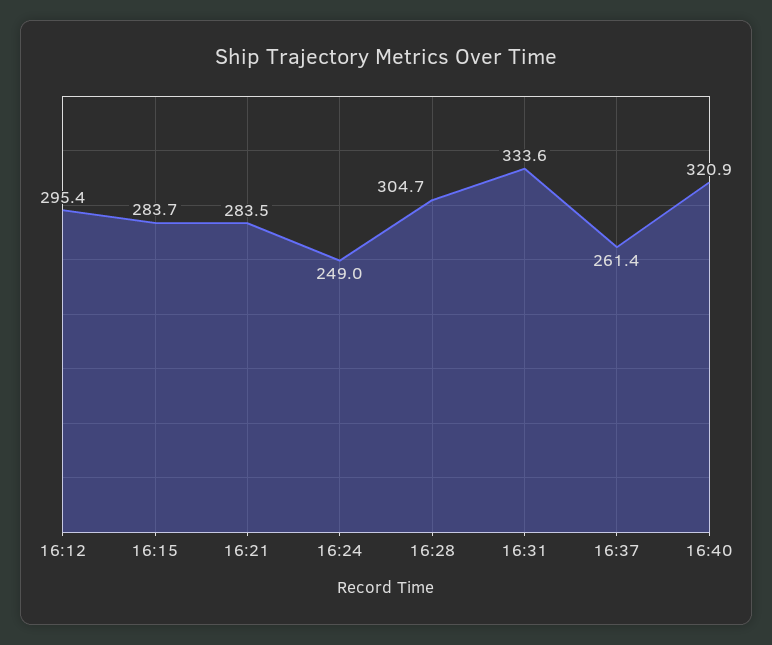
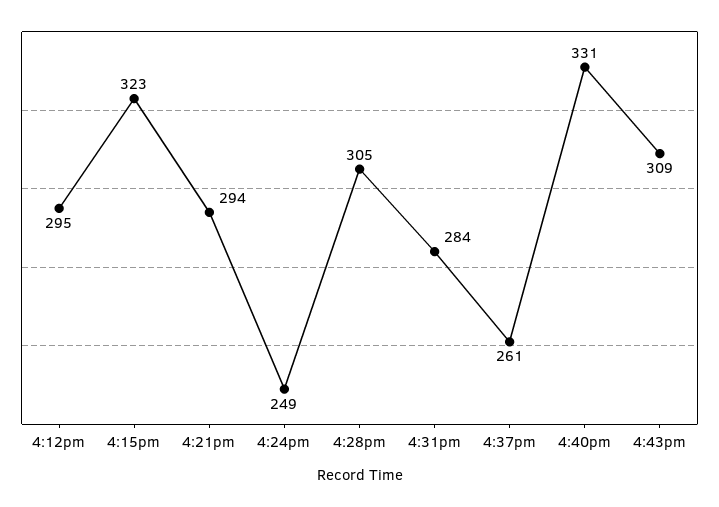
16:15: 283.7 -> 323
16:21: 283.5 -> 294
16:31: 333.6 -> 284
16:40: 320.9 -> 331
4:43pm: none -> 309

